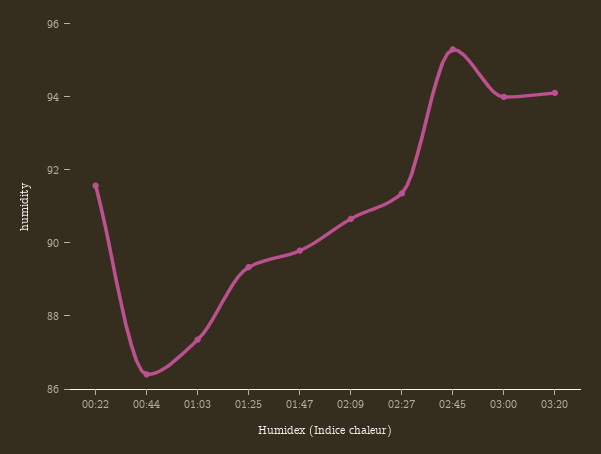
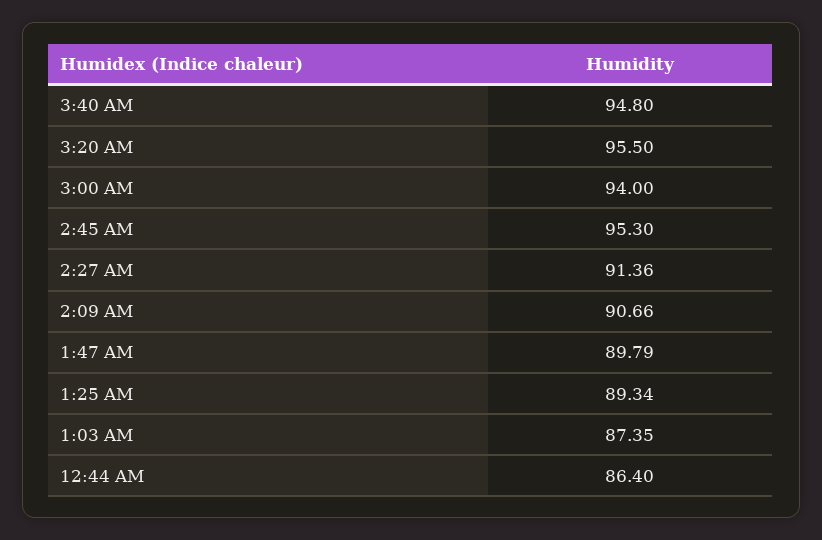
00:22: 91.5 -> none
03:20: 94 -> 95.5
3:40 AM: none -> 94.8

